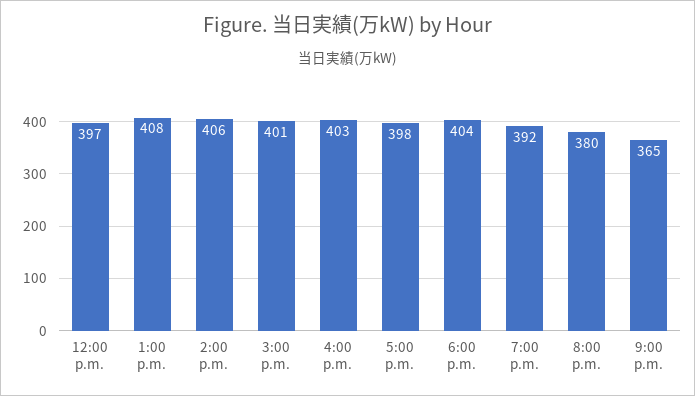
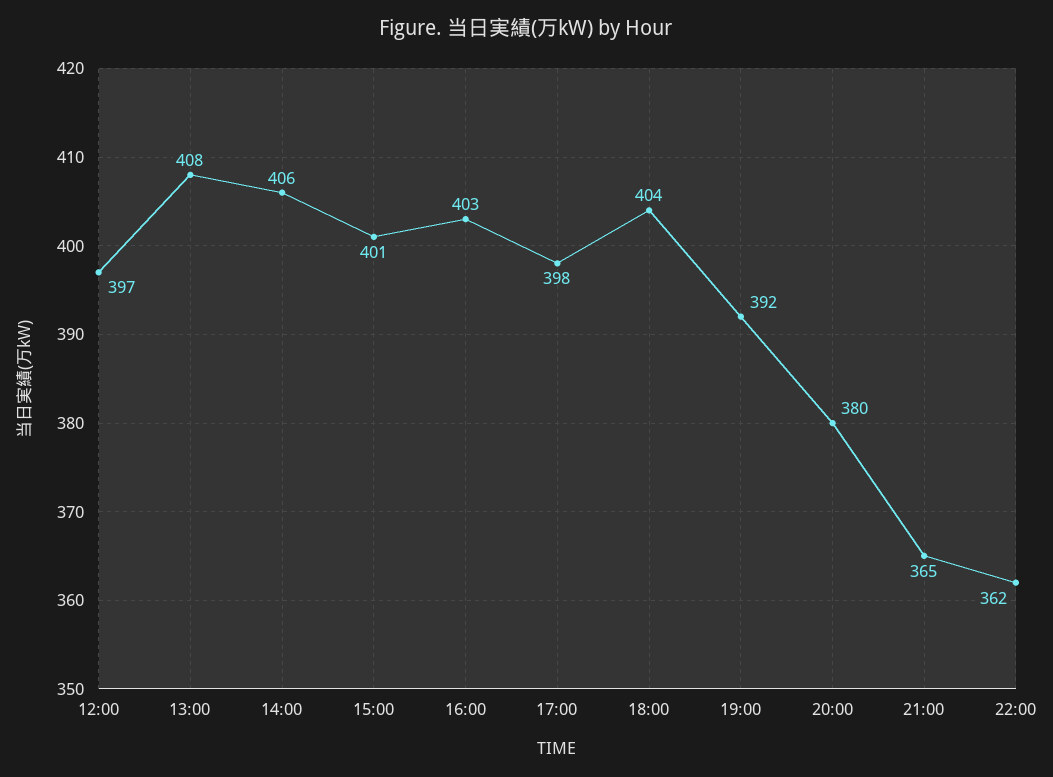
22:00: none -> 362

